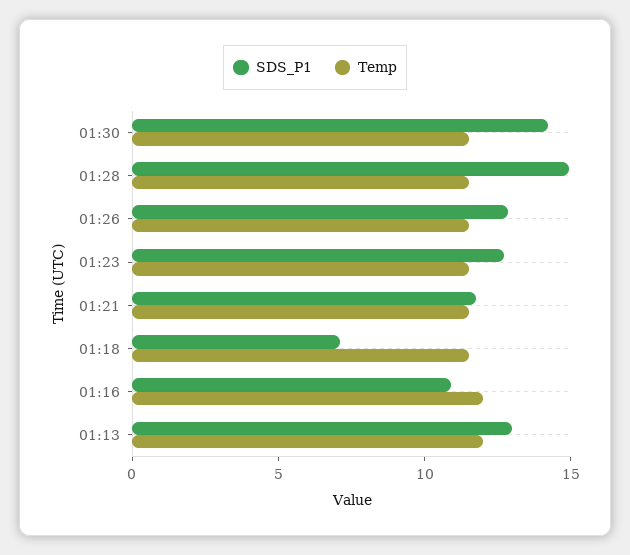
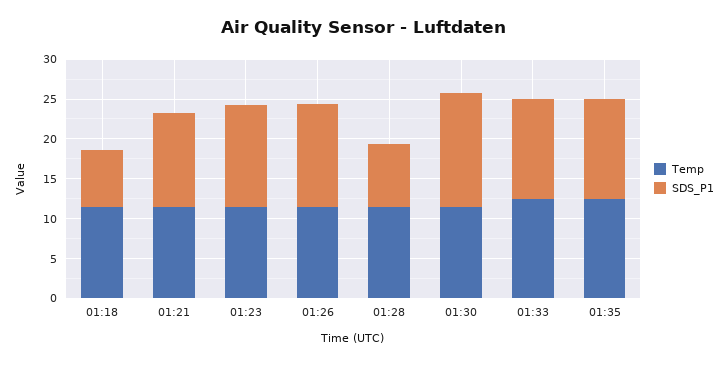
SDS_P1, 01:28: 15 -> 7.5
SDS_P1, 01:16: 11 -> none
Temp, 01:16: 12 -> none
SDS_P1, 01:13: 13 -> none
Temp, 01:13: 12 -> none
Temp, 01:33: none -> 12.5
SDS_P1, 01:33: none -> 12.5
Temp, 01:35: none -> 12.5
SDS_P1, 01:35: none -> 12.5

